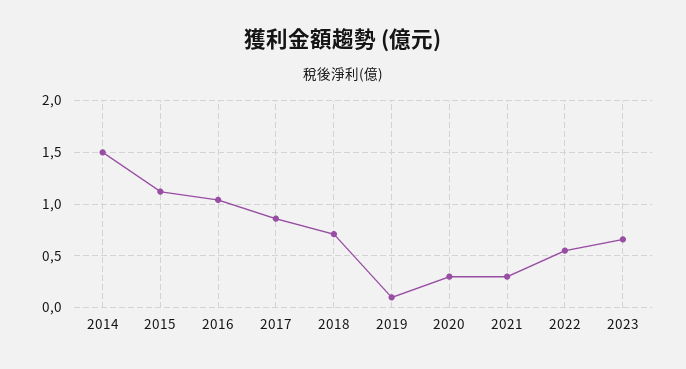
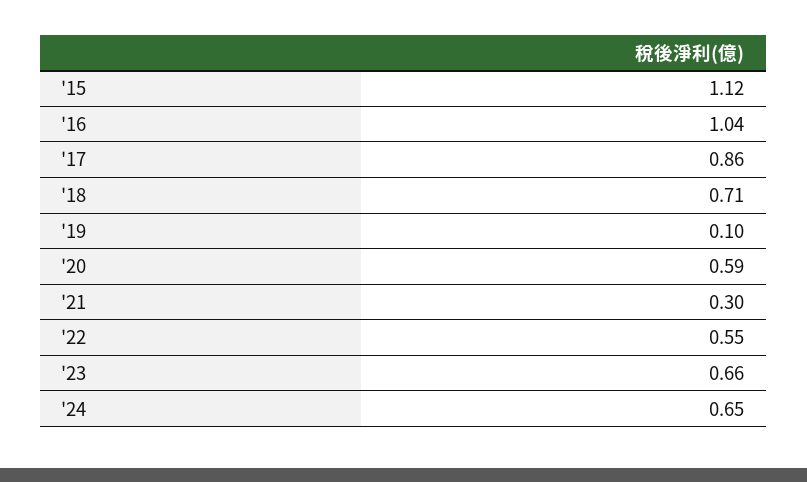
2014: 1.5 -> none
2020: 0.3 -> 0.59
'24: none -> 0.65

